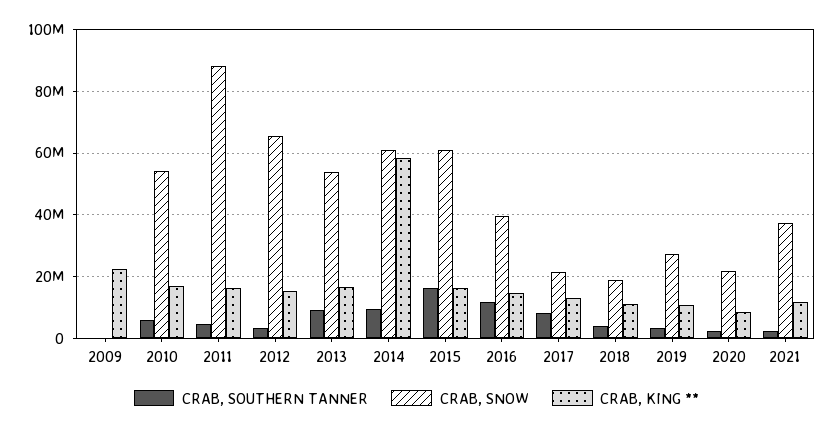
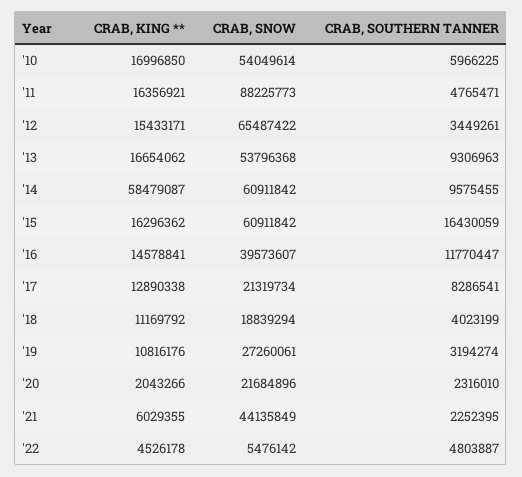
CRAB, SOUTHERN TANNER, 2009: 0 -> none
CRAB, SNOW, 2009: 0 -> none
CRAB, KING **, 2009: 22000000 -> none
CRAB, KING **, 2020: 8000000 -> 2043266
CRAB, SNOW, 2021: 38000000 -> 44135849
CRAB, KING **, 2021: 12000000 -> 6029355
CRAB, KING **, '22: none -> 4526178
CRAB, SNOW, '22: none -> 5476142
CRAB, SOUTHERN TANNER, '22: none -> 4803887

